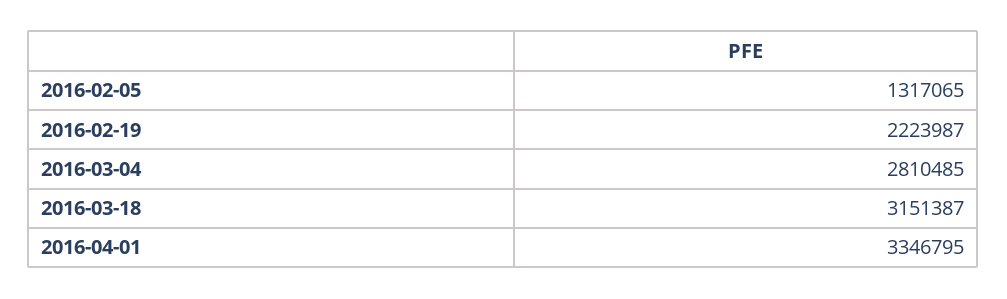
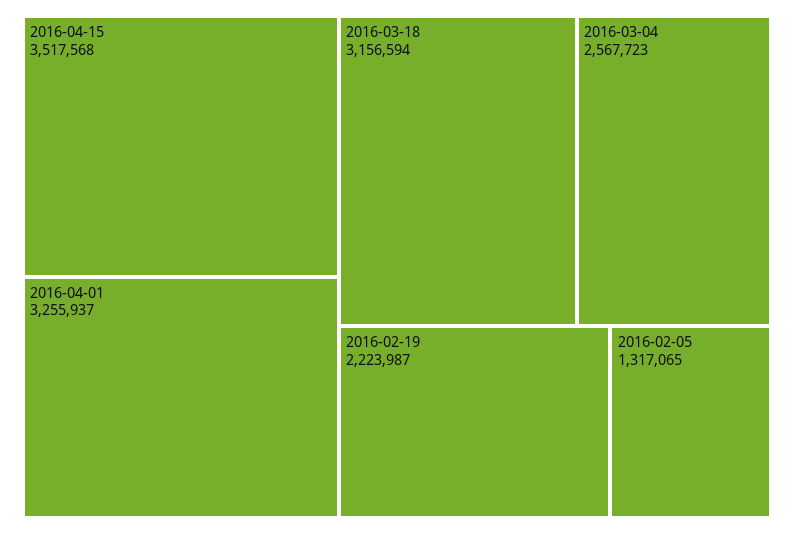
2016-03-04: 2810485 -> 2567723
2016-03-18: 3151387 -> 3156594
2016-04-01: 3346795 -> 3255937
2016-04-15: none -> 3517568

